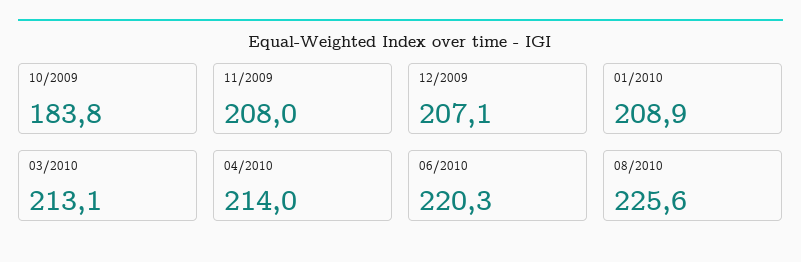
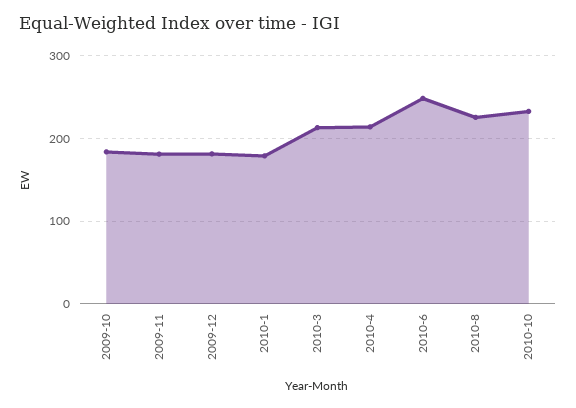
11/2009: 208 -> 180
12/2009: 207.1 -> 180
01/2010: 208.9 -> 180
06/2010: 220.3 -> 250
2010-10: none -> 230

